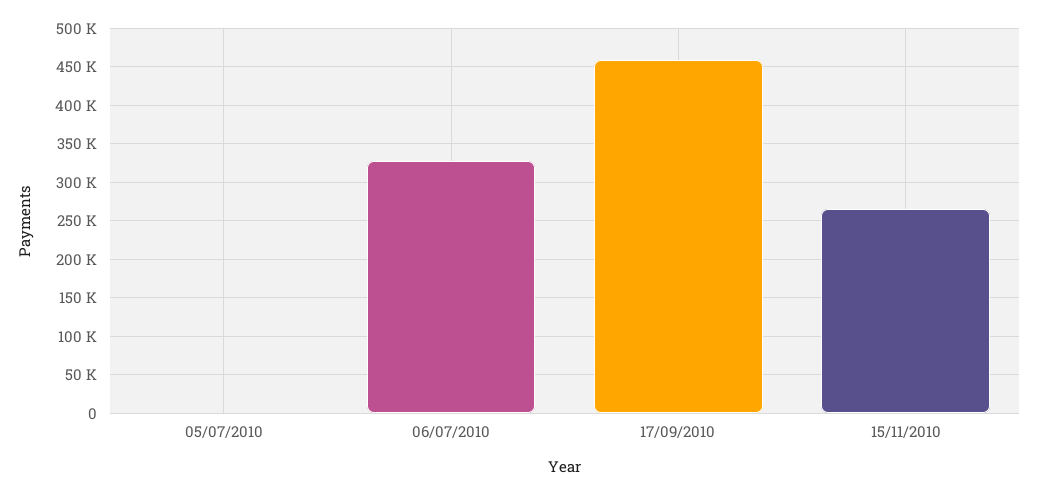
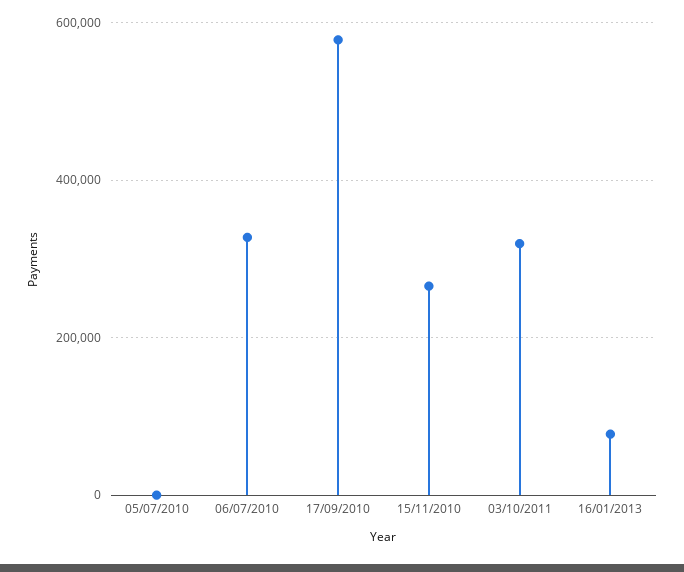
17/09/2010: 460000 -> 580000
03/10/2011: none -> 320000
16/01/2013: none -> 80000

